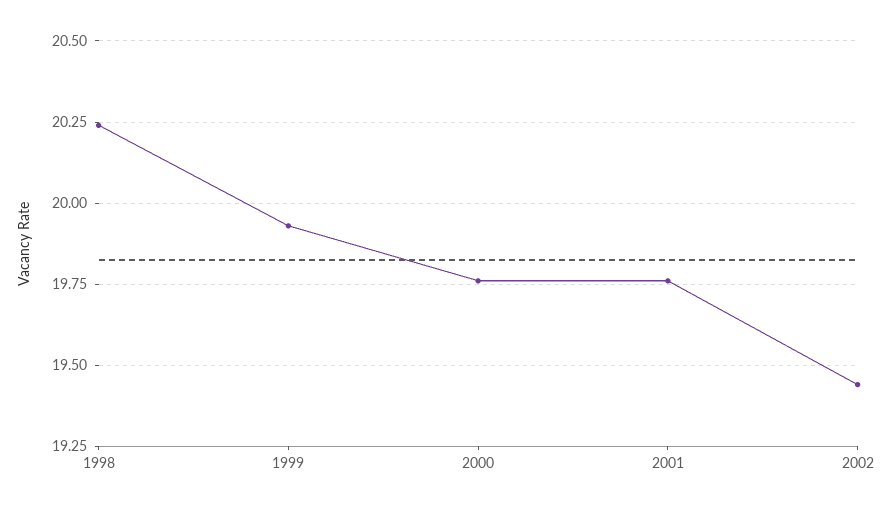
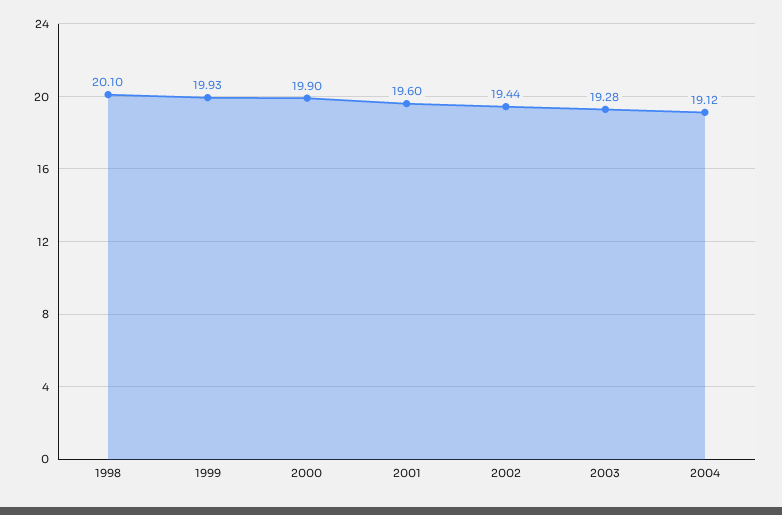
1998: 20.25 -> 20.1
2000: 19.75 -> 19.9
2001: 19.75 -> 19.6
2003: none -> 19.28
2004: none -> 19.12

